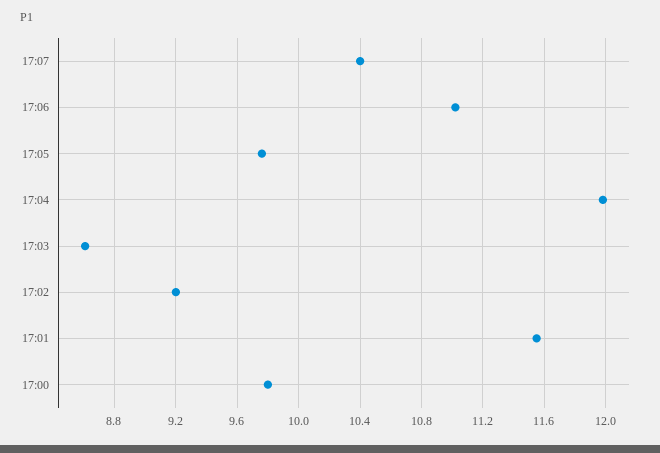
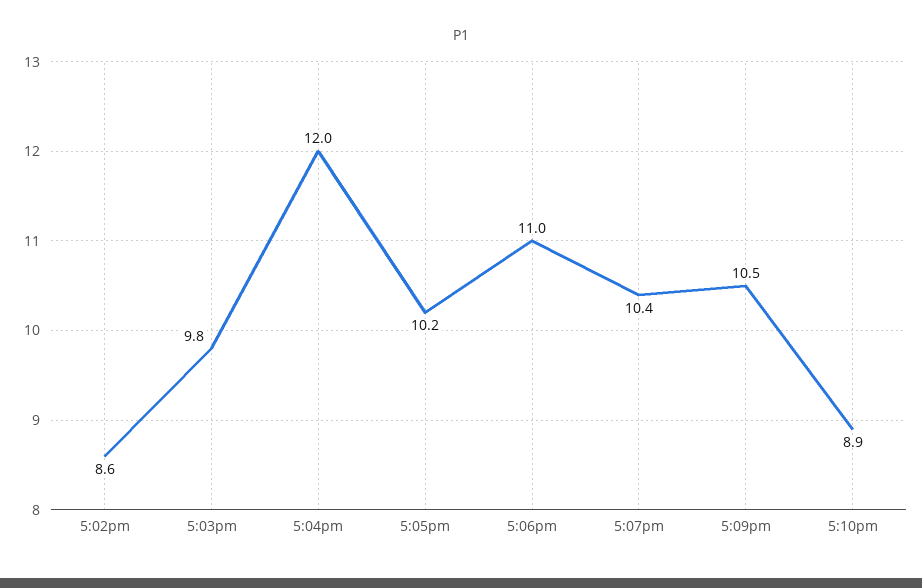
17:05: 9.75 -> 10.2
17:03: 8.6 -> 9.8
17:02: 9.2 -> 8.6
17:01: 11.55 -> none
17:00: 9.8 -> none
5:09pm: none -> 10.5
5:10pm: none -> 8.9

